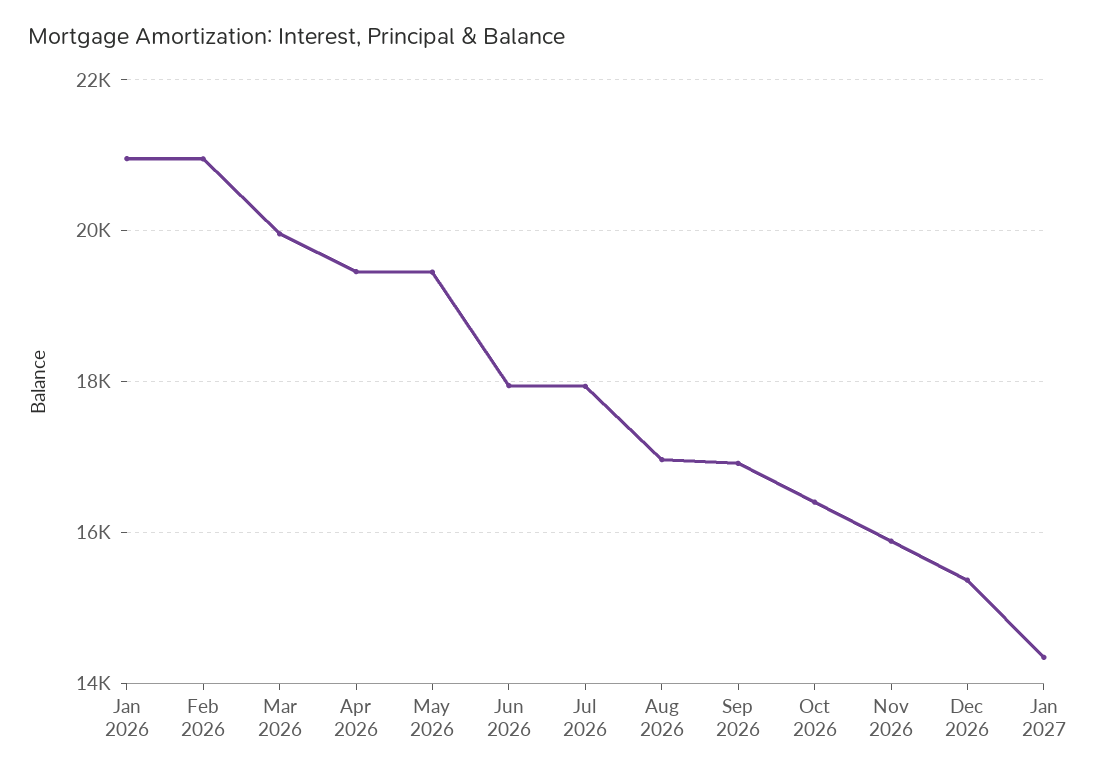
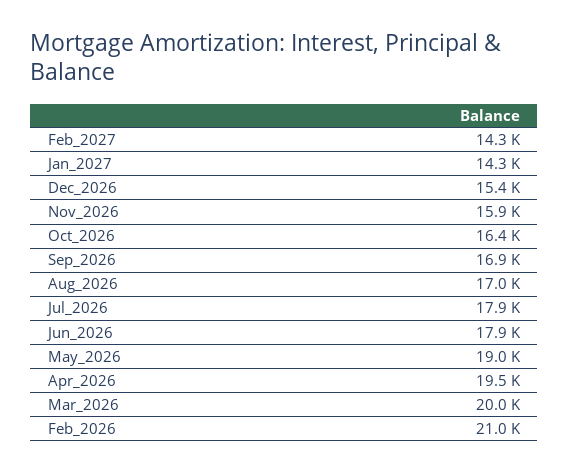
Jan 2026: 21000 -> none
May 2026: 19400 -> 19000
Feb_2027: none -> 14300

